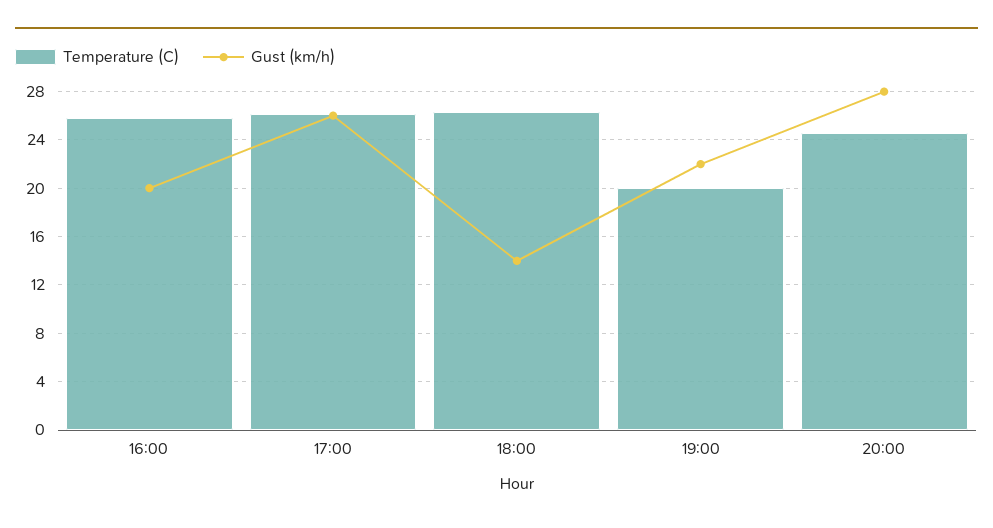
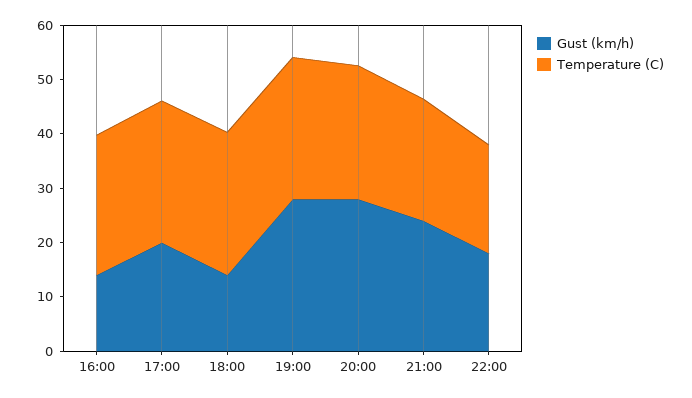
Gust (km/h), 16:00: 20 -> 14
Gust (km/h), 17:00: 26 -> 20
Temperature (C), 19:00: 20 -> 26
Gust (km/h), 19:00: 22 -> 28
Gust (km/h), 21:00: none -> 24
Temperature (C), 21:00: none -> 22
Gust (km/h), 22:00: none -> 18
Temperature (C), 22:00: none -> 20

